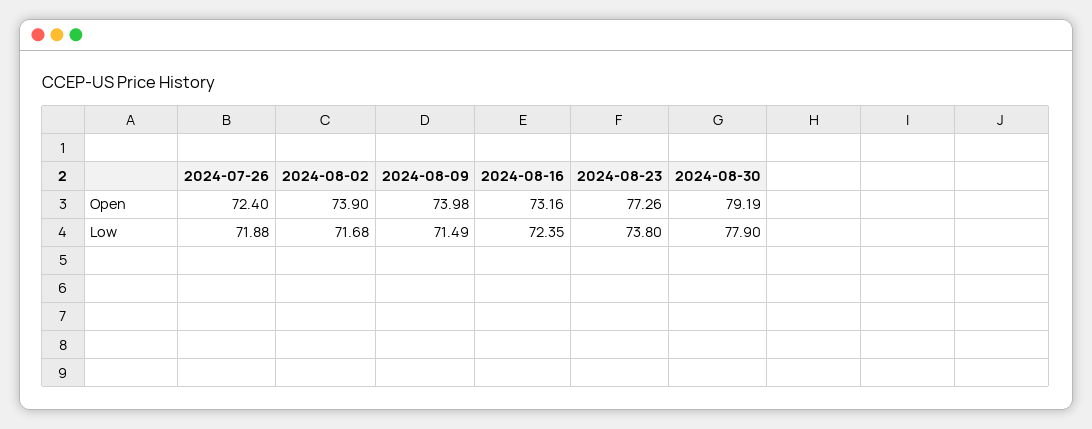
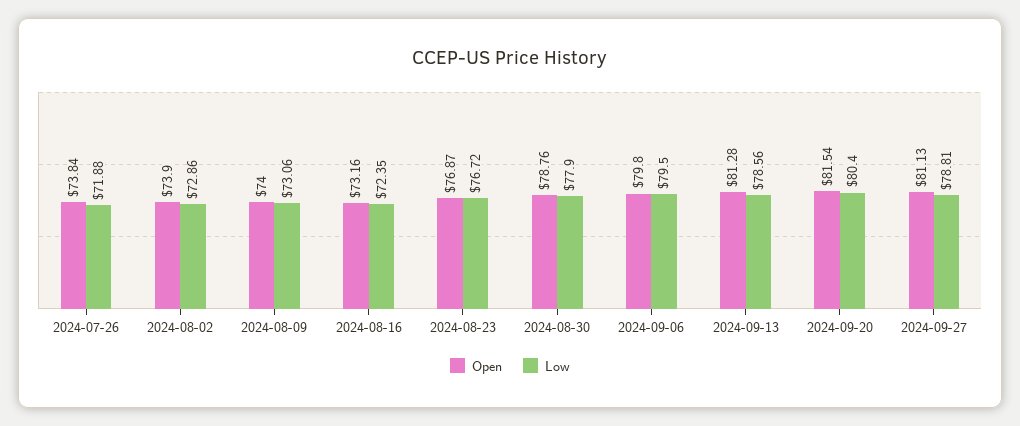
Open, 2024-07-26: 72.4 -> 73.84
Open, 2024-08-09: 73.98 -> 74
Open, 2024-08-23: 77.26 -> 76.87
Open, 2024-08-30: 79.19 -> 78.76
Low, 2024-08-02: 71.68 -> 72.86
Low, 2024-08-09: 71.49 -> 73.06
Low, 2024-08-23: 73.8 -> 76.72
Open, 2024-09-06: none -> 79.8
Low, 2024-09-06: none -> 79.5
Open, 2024-09-13: none -> 81.28
Low, 2024-09-13: none -> 78.56
Open, 2024-09-20: none -> 81.54
Low, 2024-09-20: none -> 80.4
Open, 2024-09-27: none -> 81.13
Low, 2024-09-27: none -> 78.81

